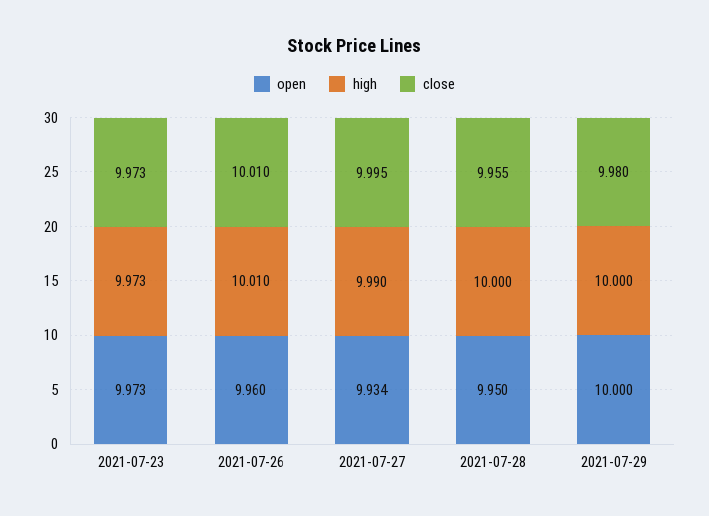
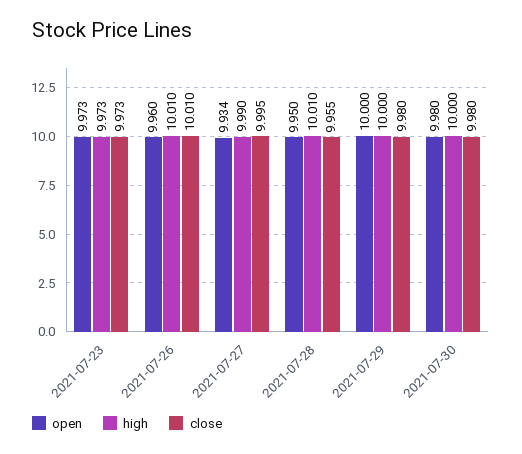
high, 2021-07-28: 10 -> 10.01
open, 2021-07-30: none -> 9.98
high, 2021-07-30: none -> 10
close, 2021-07-30: none -> 9.98

